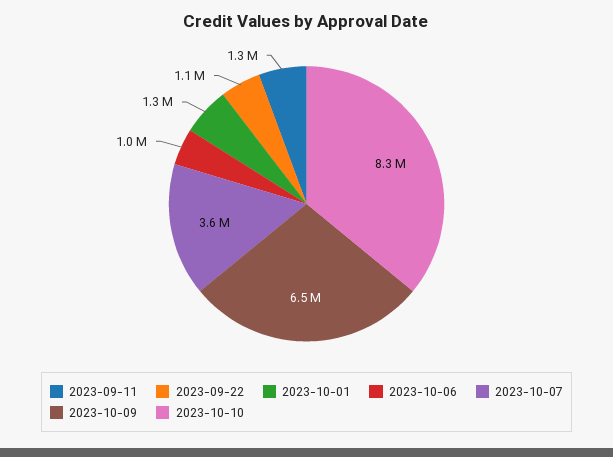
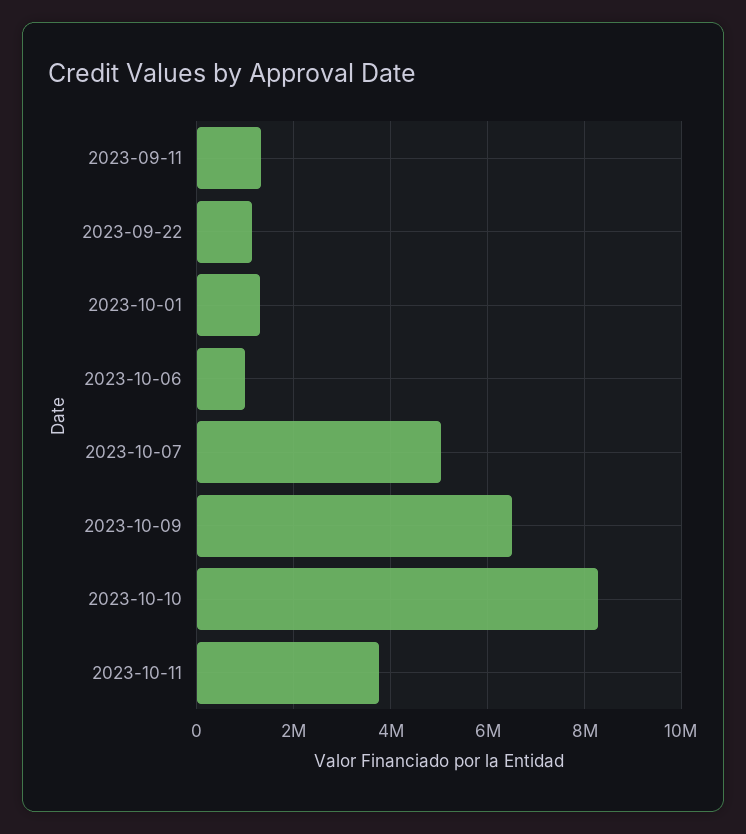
2023-10-07: 3600000 -> 5000000
2023-10-11: none -> 3800000

